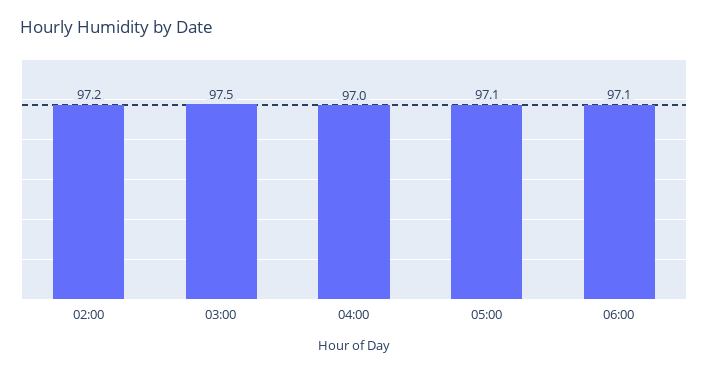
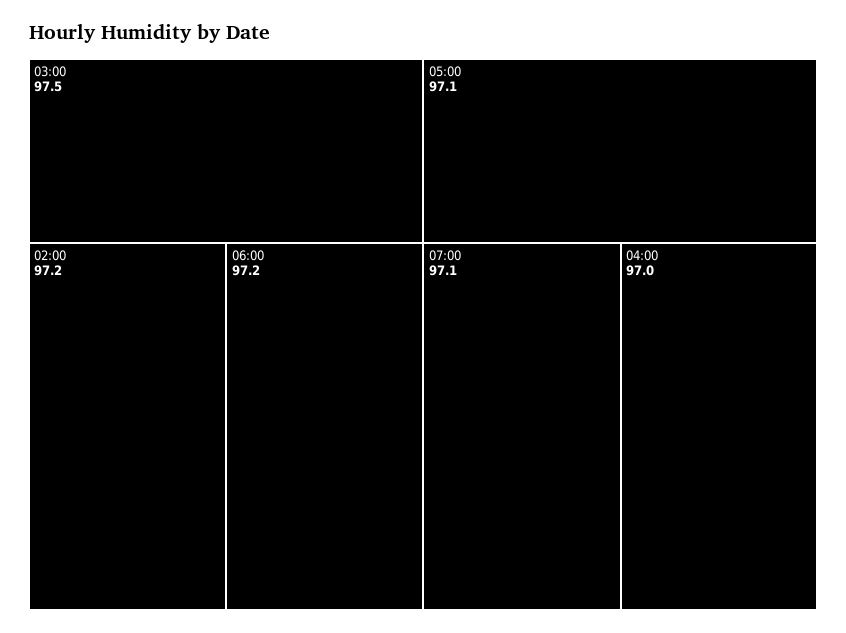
06:00: 97.1 -> 97.2
07:00: none -> 97.1

